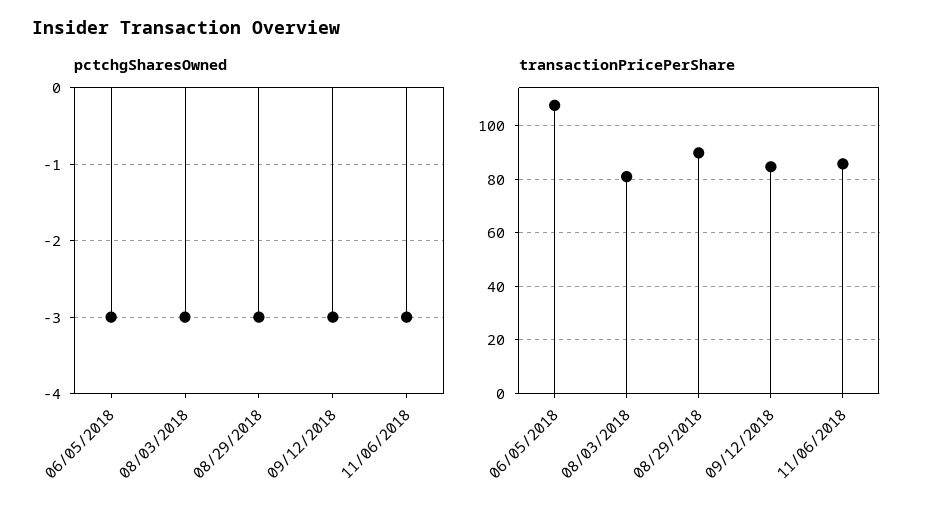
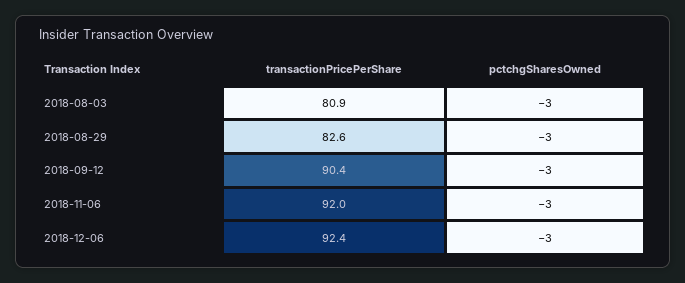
pctchgSharesOwned, 06/05/2018: -3 -> none
transactionPricePerShare, 06/05/2018: 107.5 -> none
transactionPricePerShare, 08/29/2018: 90 -> 82.6
transactionPricePerShare, 09/12/2018: 85 -> 90.4
transactionPricePerShare, 11/06/2018: 85 -> 92
transactionPricePerShare, 2018-12-06: none -> 92.4
pctchgSharesOwned, 2018-12-06: none -> -3

